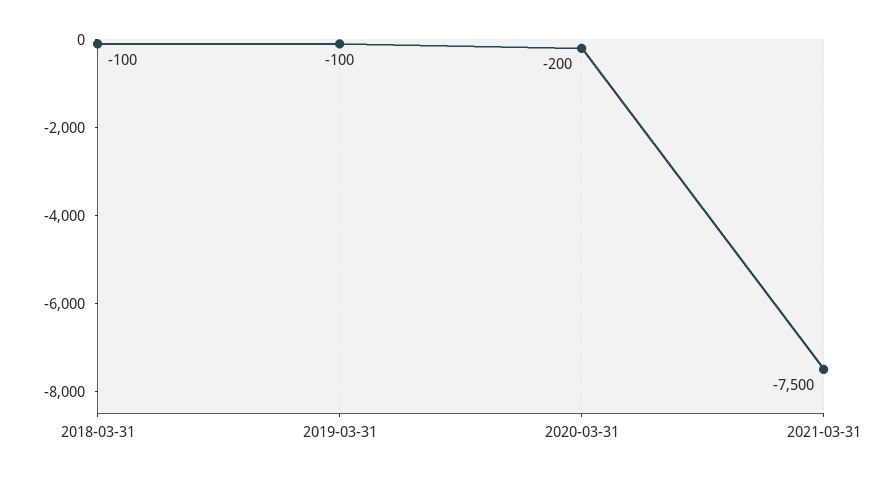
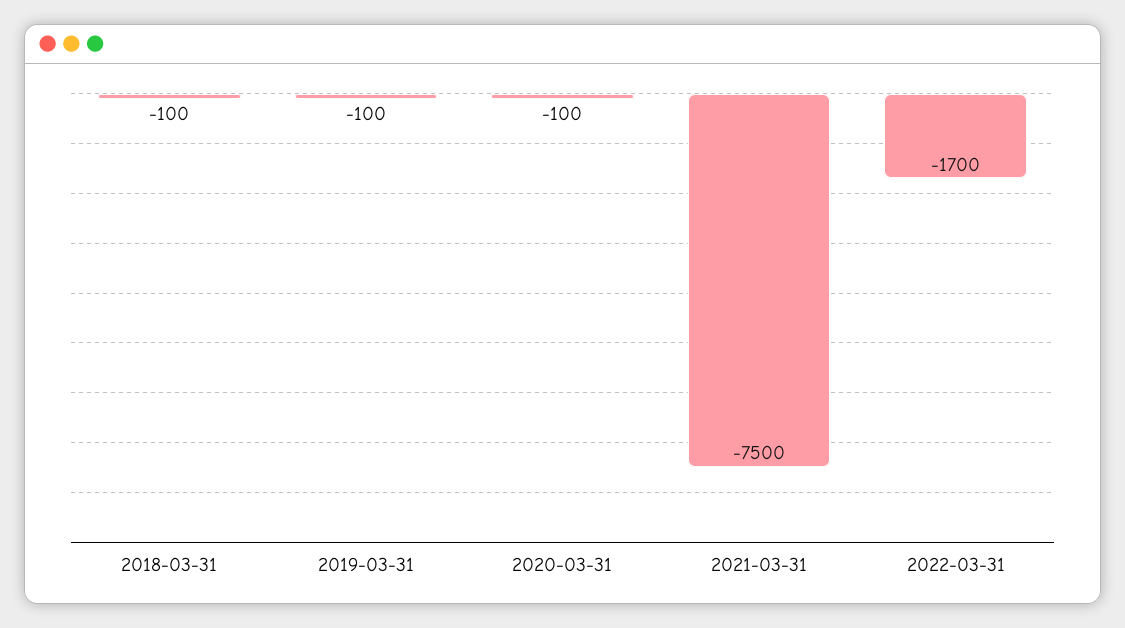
2020-03-31: -200 -> -100
2022-03-31: none -> -1700

